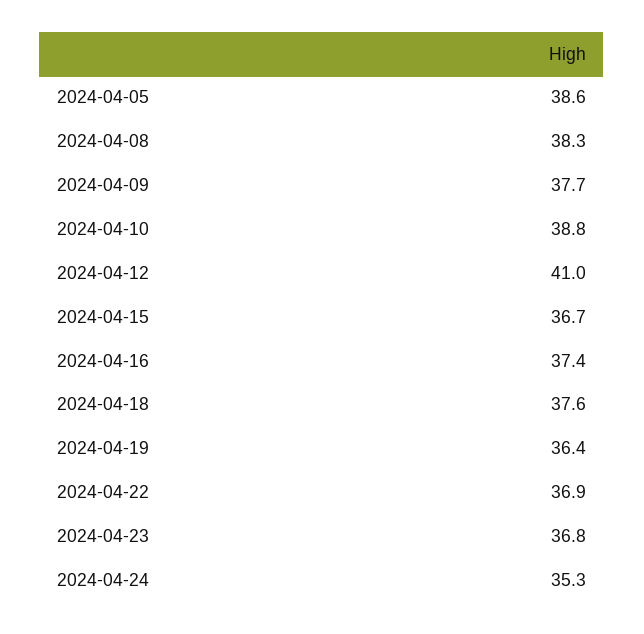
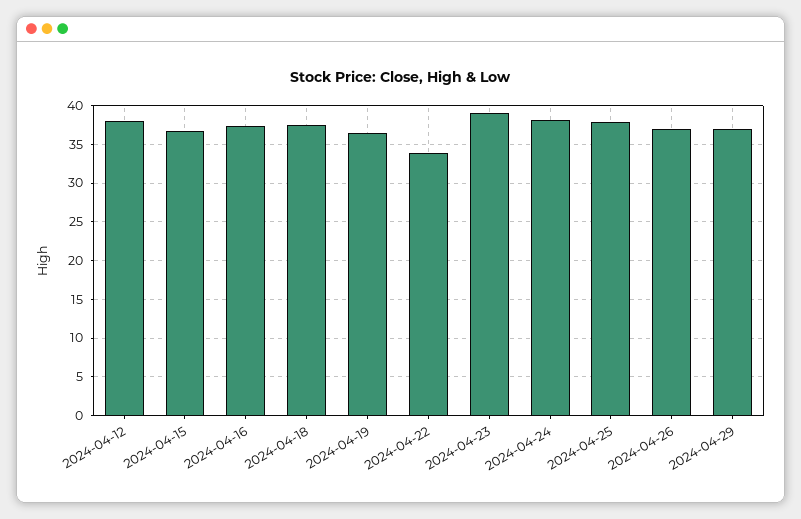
2024-04-05: 38.6 -> none
2024-04-08: 38.3 -> none
2024-04-09: 37.7 -> none
2024-04-10: 38.8 -> none
2024-04-12: 41 -> 38
2024-04-22: 36.9 -> 34
2024-04-23: 36.8 -> 39
2024-04-24: 35.3 -> 38
2024-04-25: none -> 38
2024-04-26: none -> 37
2024-04-29: none -> 37

